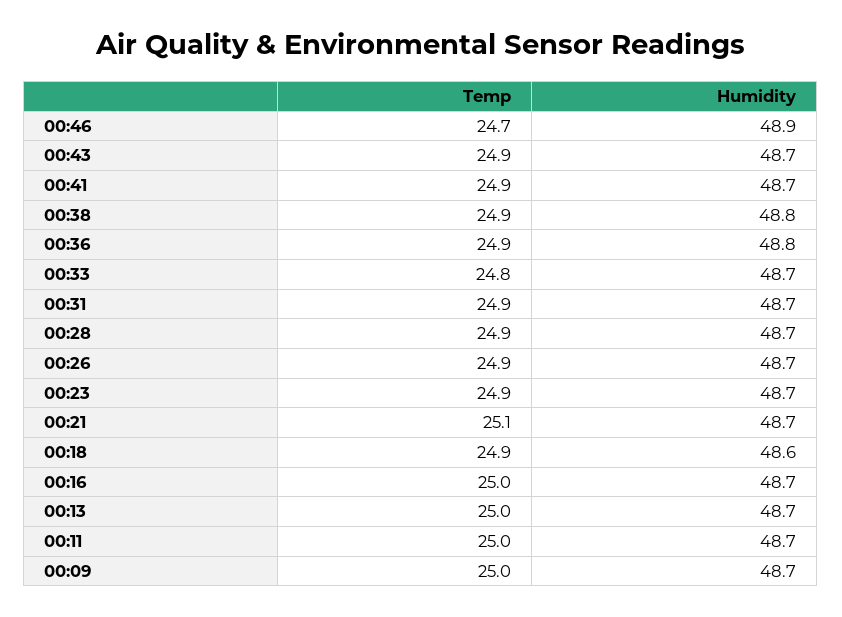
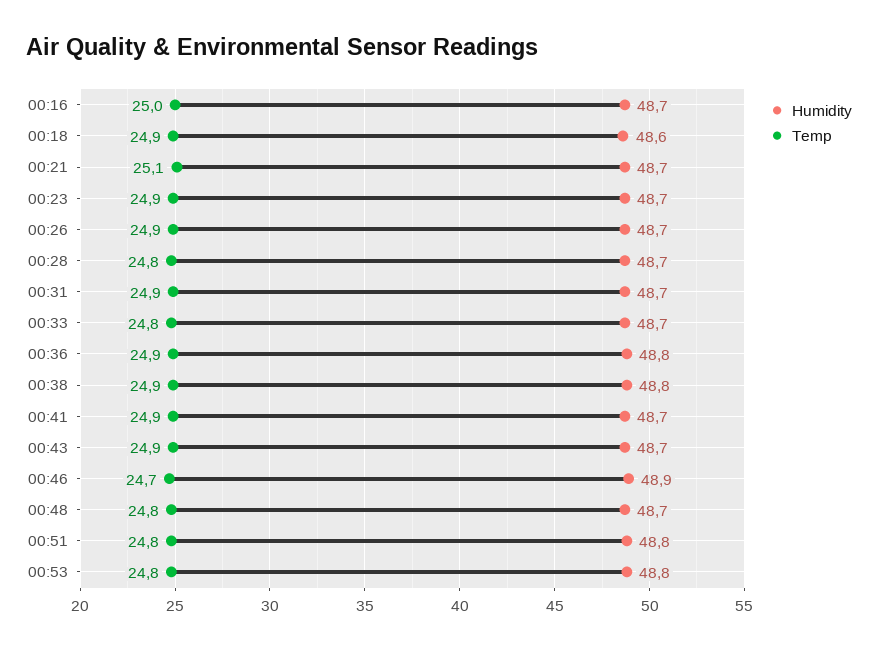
Temp, 00:28: 24.9 -> 24.8
Temp, 00:13: 25 -> none
Humidity, 00:13: 48.7 -> none
Temp, 00:11: 25 -> none
Humidity, 00:11: 48.7 -> none
Temp, 00:09: 25 -> none
Humidity, 00:09: 48.7 -> none
Humidity, 00:48: none -> 48.7
Temp, 00:48: none -> 24.8
Humidity, 00:51: none -> 48.8
Temp, 00:51: none -> 24.8
Humidity, 00:53: none -> 48.8
Temp, 00:53: none -> 24.8

